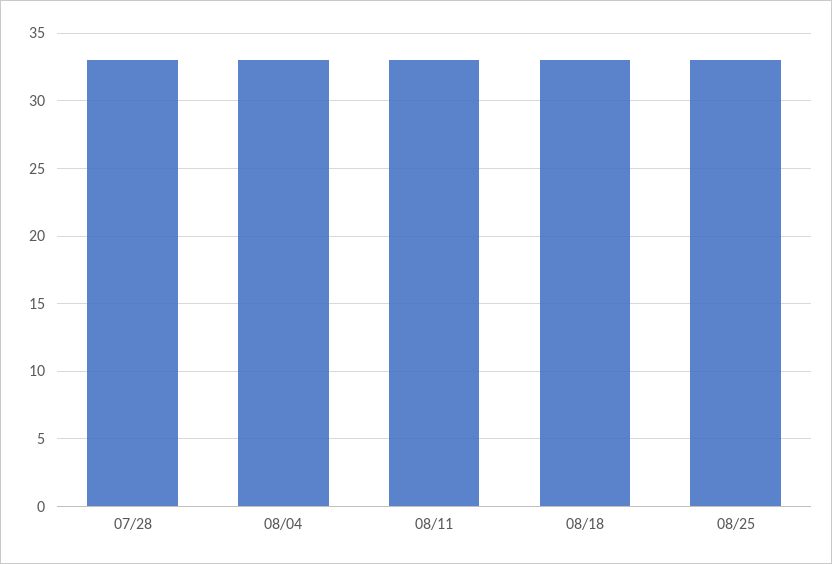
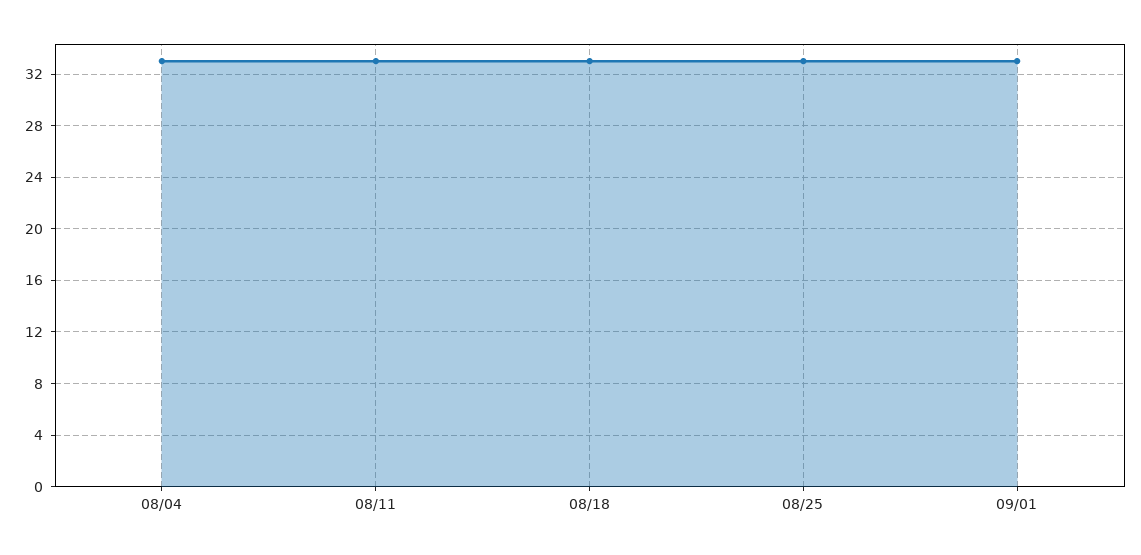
07/28: 33 -> none
09/01: none -> 33

